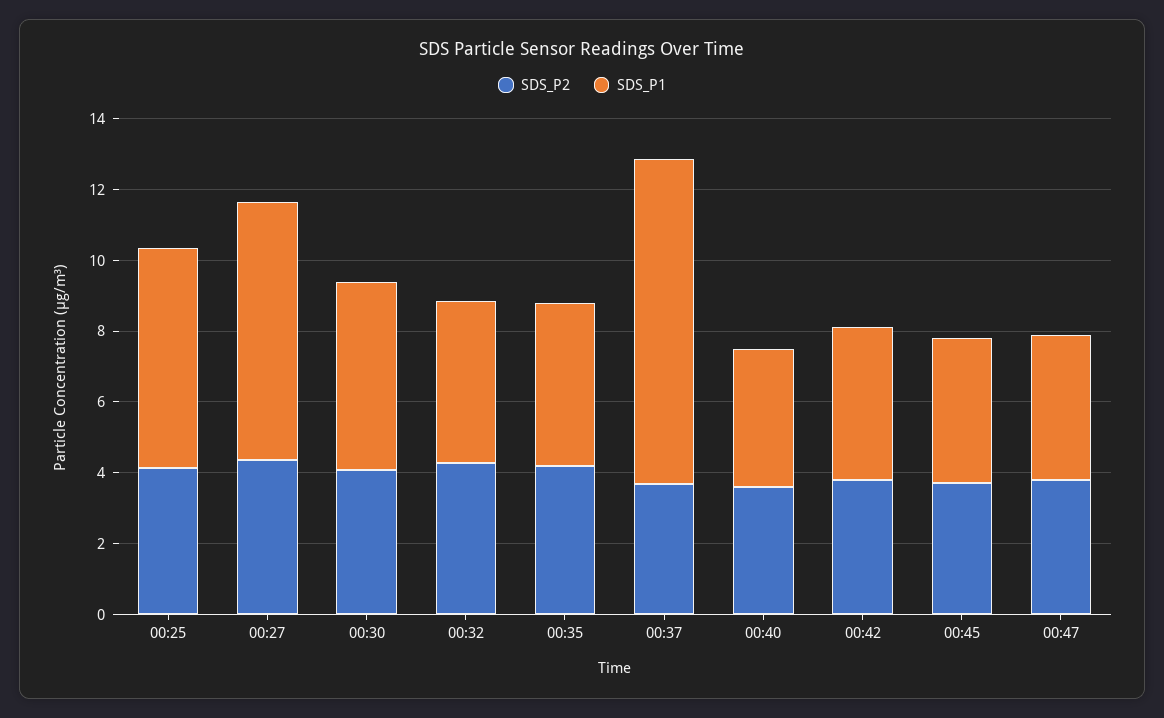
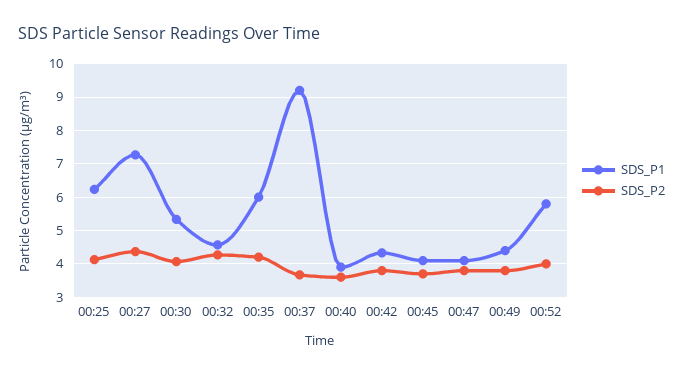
SDS_P1, 00:35: 4.5 -> 6
SDS_P1, 00:49: none -> 4.4
SDS_P2, 00:49: none -> 3.8
SDS_P1, 00:52: none -> 5.8
SDS_P2, 00:52: none -> 4

